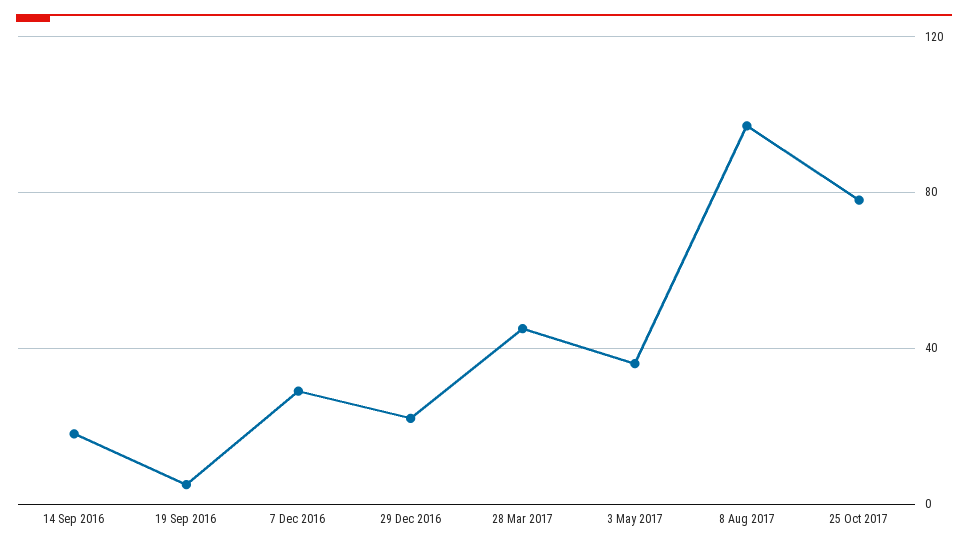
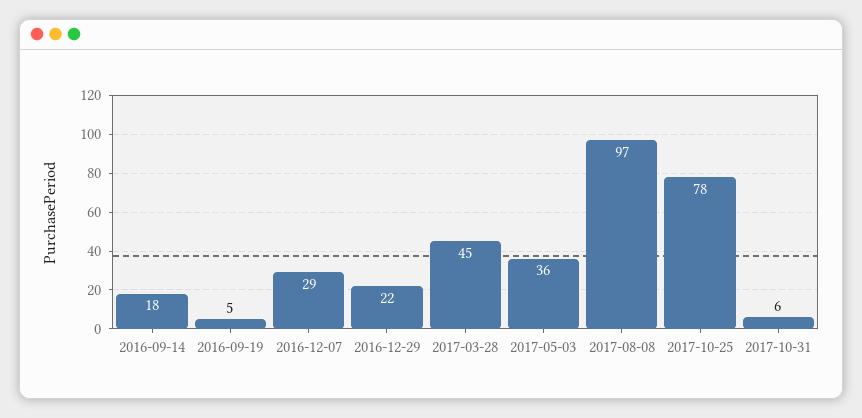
2017-10-31: none -> 6

